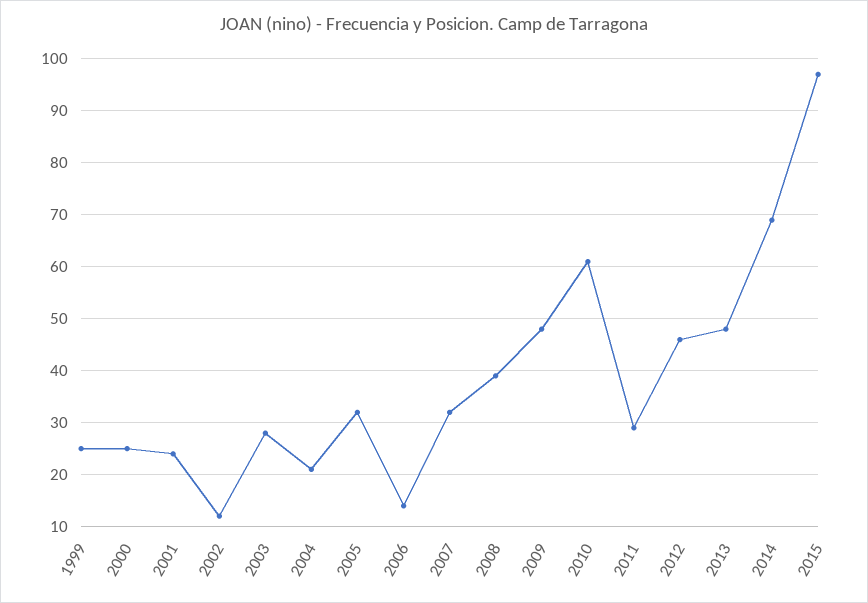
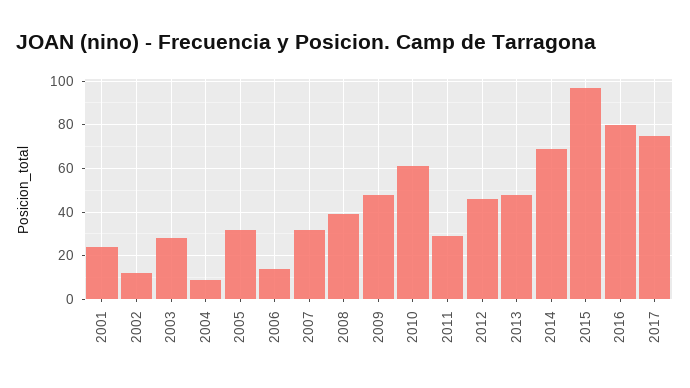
1999: 25 -> none
2000: 25 -> none
2004: 20 -> 10
2016: none -> 80
2017: none -> 75

